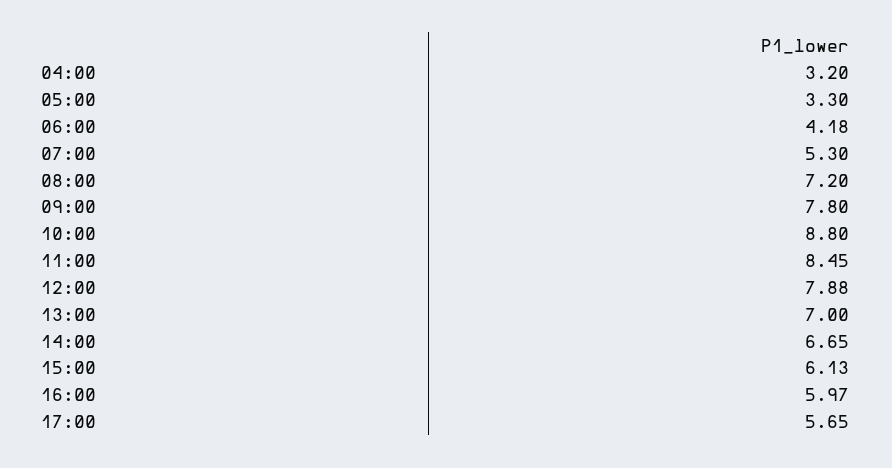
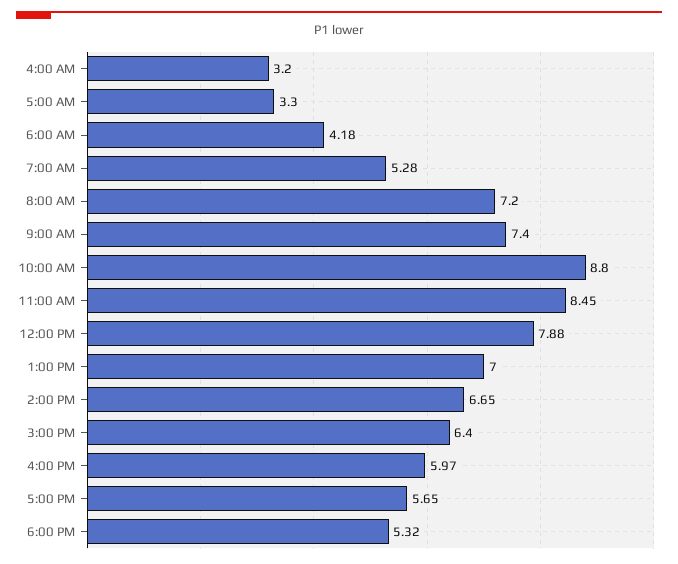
07:00: 5.3 -> 5.28
09:00: 7.8 -> 7.4
15:00: 6.13 -> 6.4
6:00 PM: none -> 5.32

